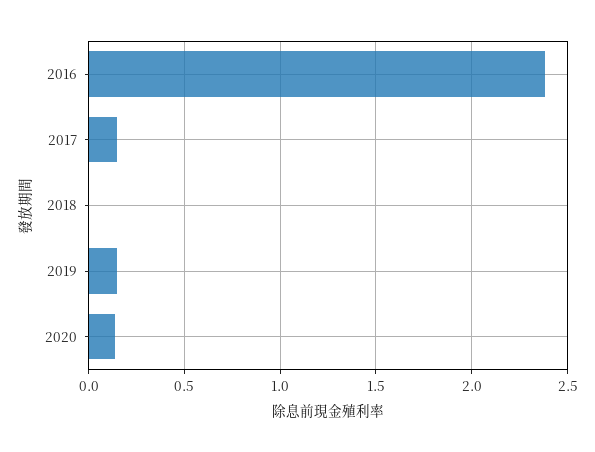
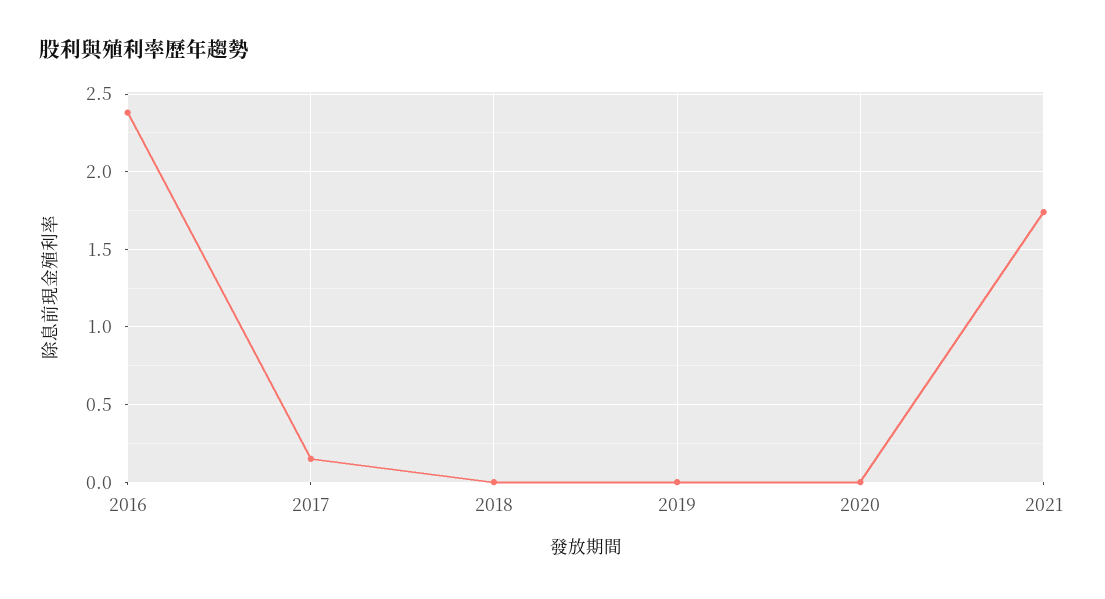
2019: 0.15 -> 0
2020: 0.15 -> 0
2021: none -> 1.75

